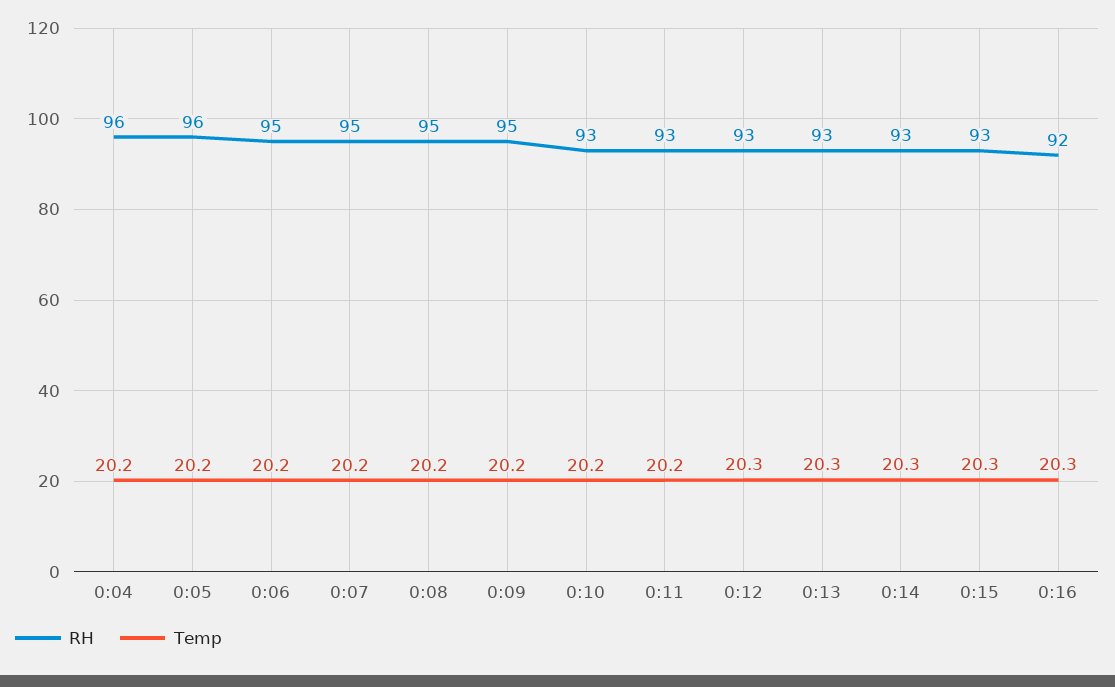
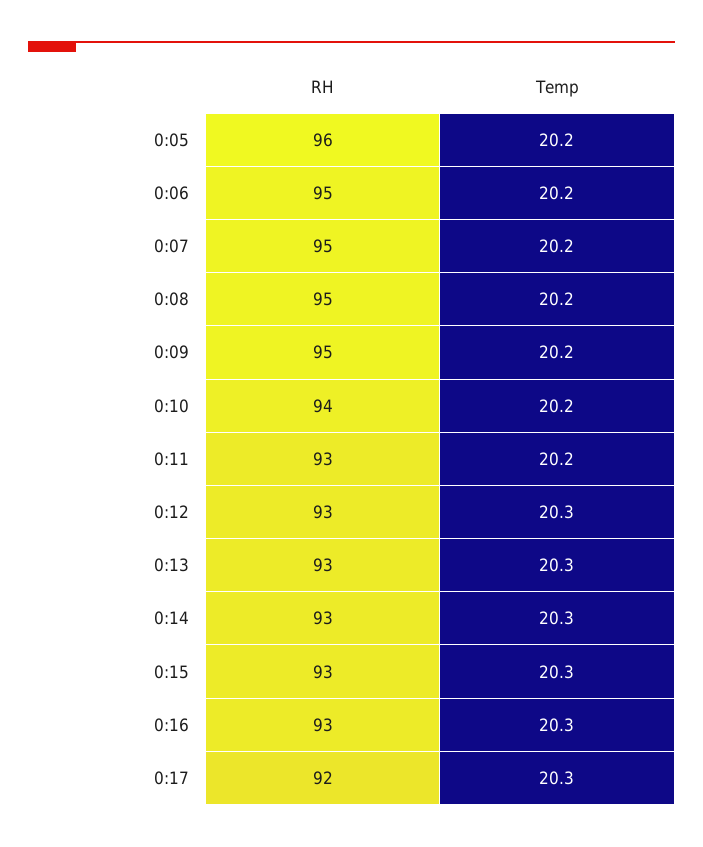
RH, 0:04: 96 -> none
Temp, 0:04: 20.2 -> none
RH, 0:10: 93 -> 94
RH, 0:16: 92 -> 93
RH, 0:17: none -> 92
Temp, 0:17: none -> 20.3

